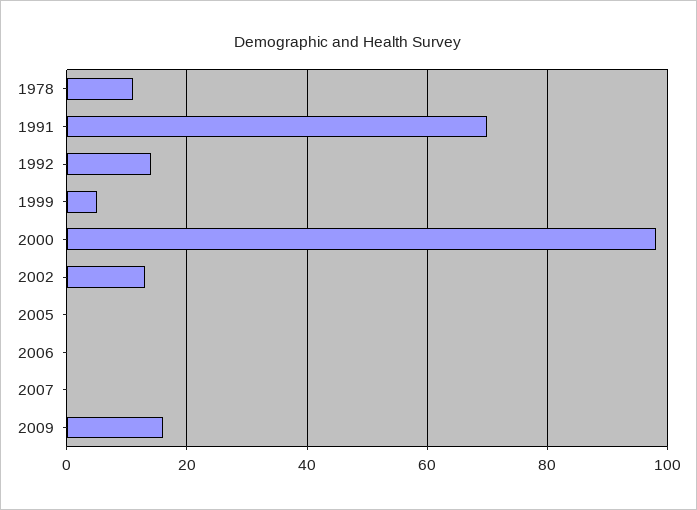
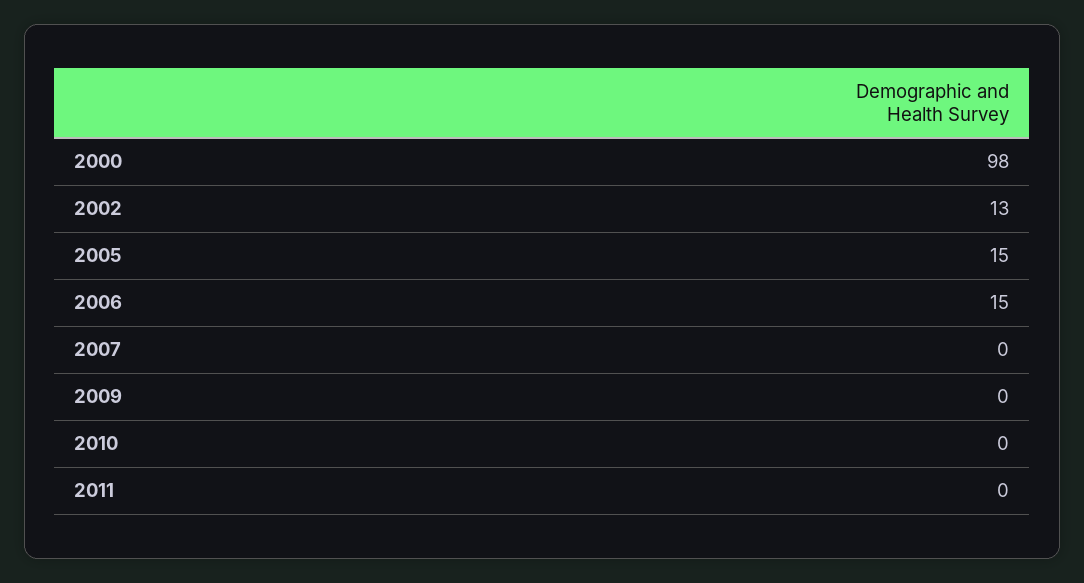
1978: 10 -> none
1991: 70 -> none
1992: 15 -> none
1999: 5 -> none
2005: 0 -> 15
2006: 0 -> 15
2009: 15 -> 0
2010: none -> 0
2011: none -> 0

